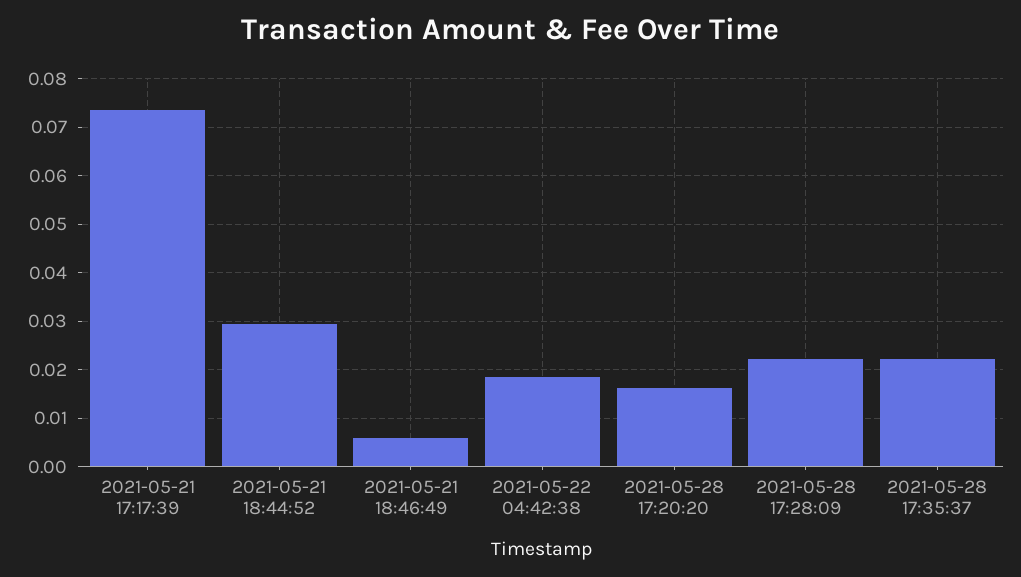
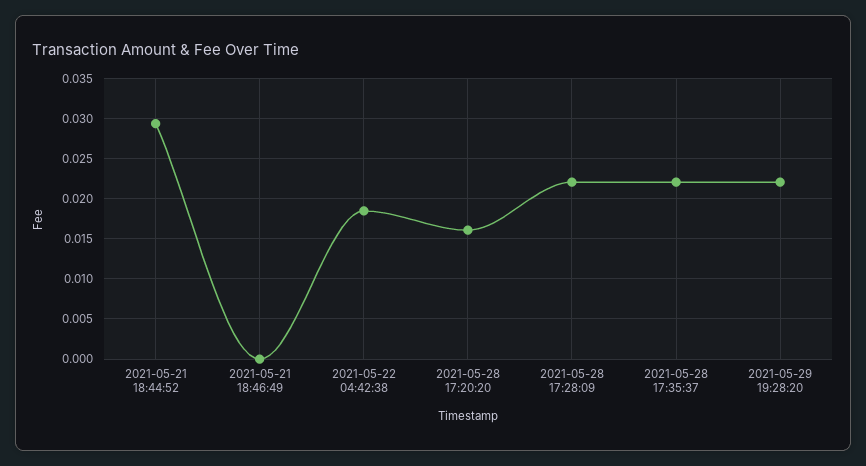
2021-05-21 17:17:39: 0.074 -> none
2021-05-21 18:46:49: 0.006 -> 0
2021-05-29 19:28:20: none -> 0.022

